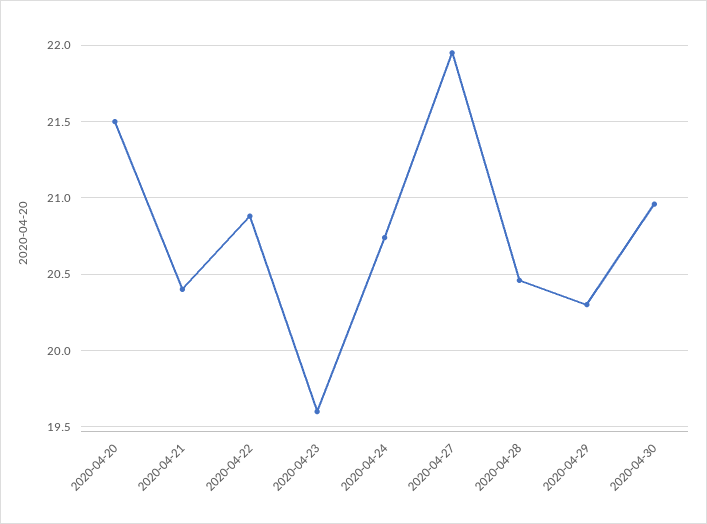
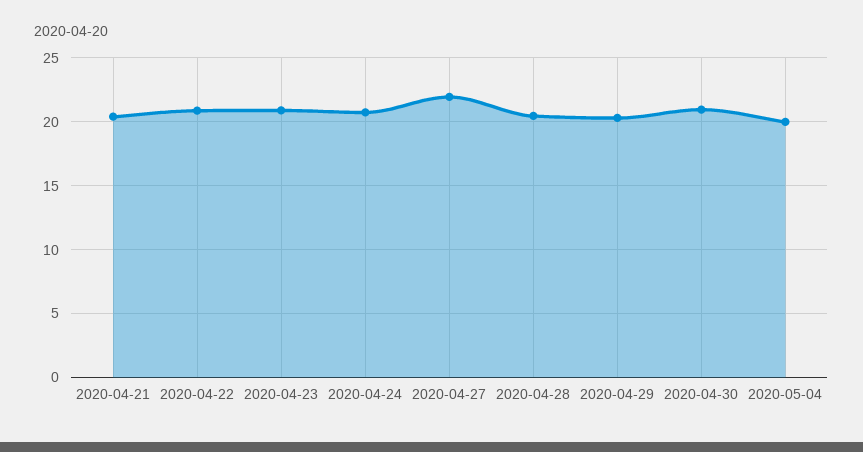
2020-04-20: 21.5 -> none
2020-04-23: 19.6 -> 21
2020-05-04: none -> 20

